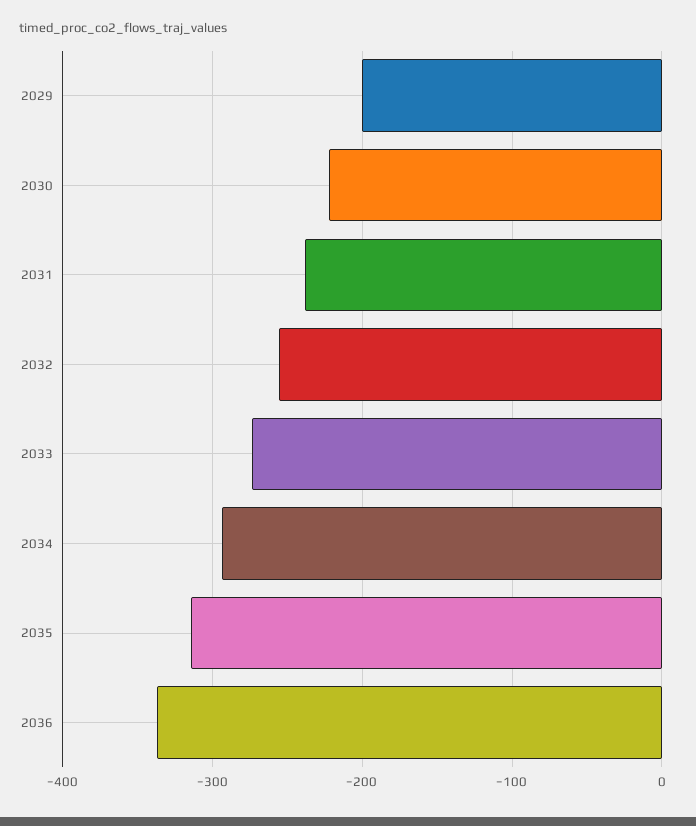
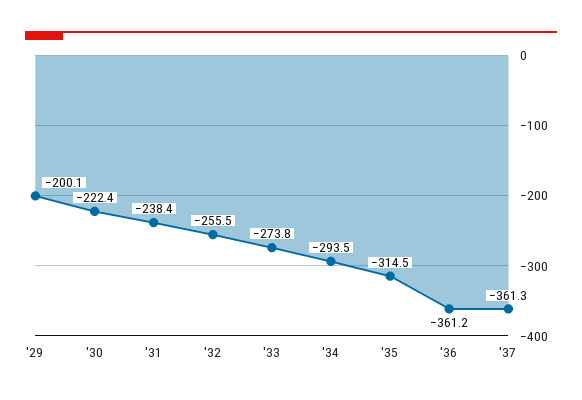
2036: -340 -> -361.2
'37: none -> -361.3

